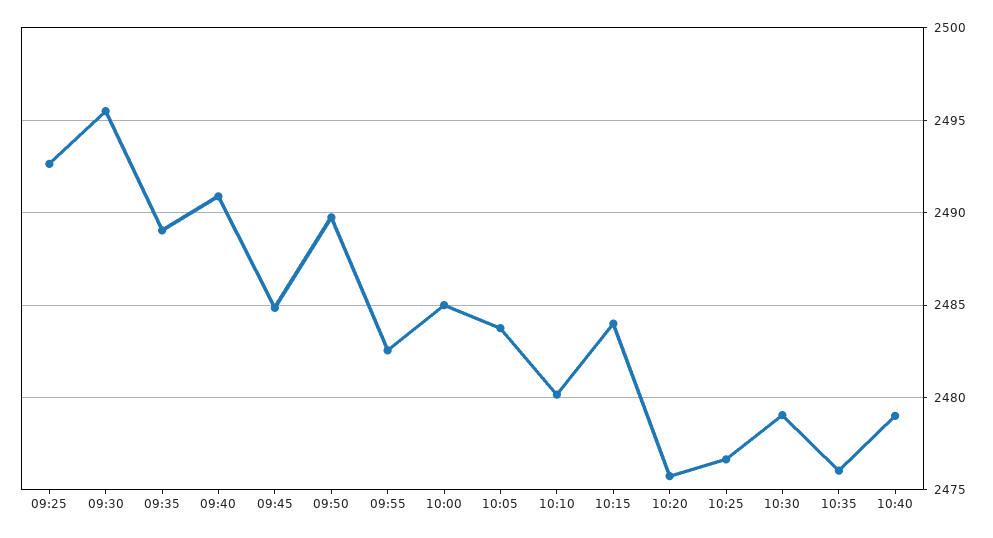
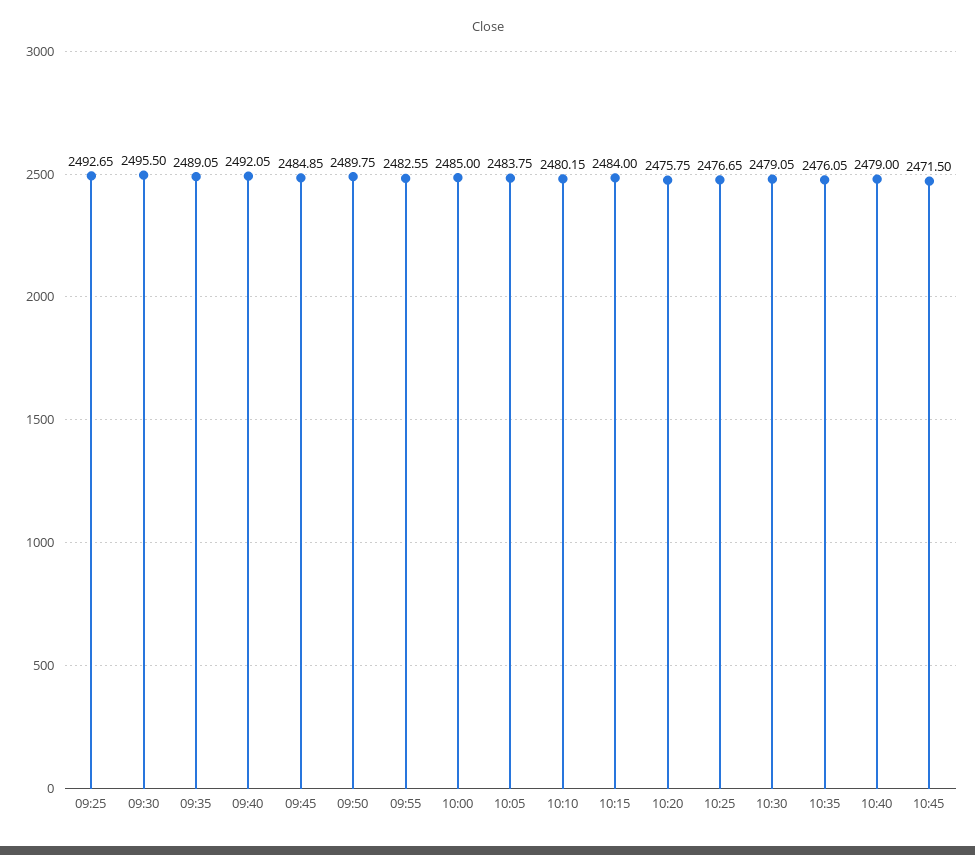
09:40: 2491 -> 2492.05
10:45: none -> 2471.5

